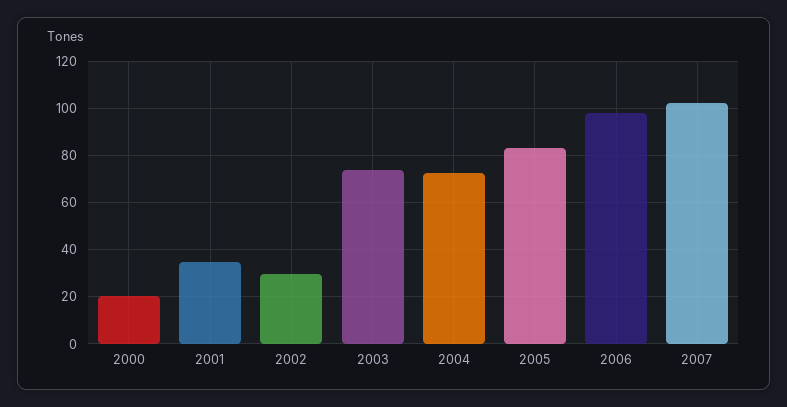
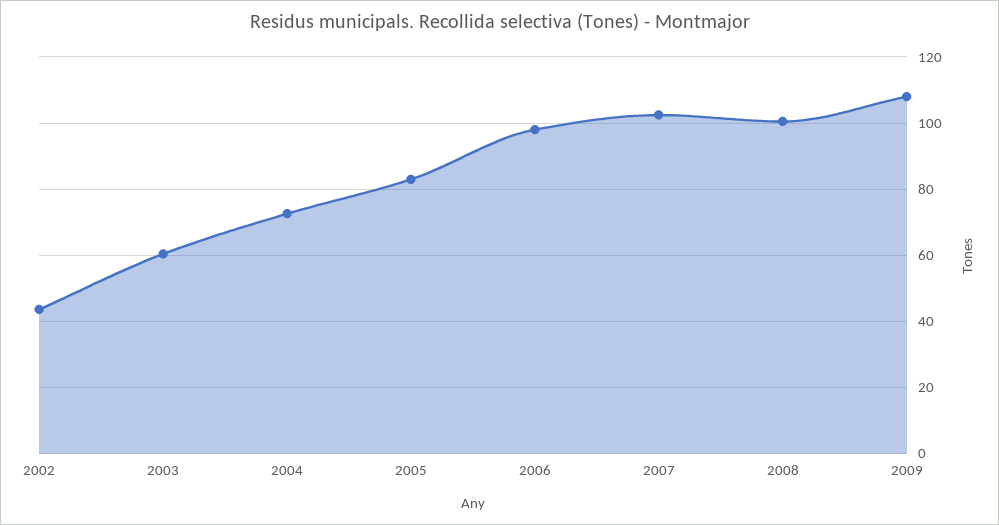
2000: 20 -> none
2001: 35 -> none
2002: 30 -> 44
2003: 75 -> 60
2008: none -> 100
2009: none -> 108

